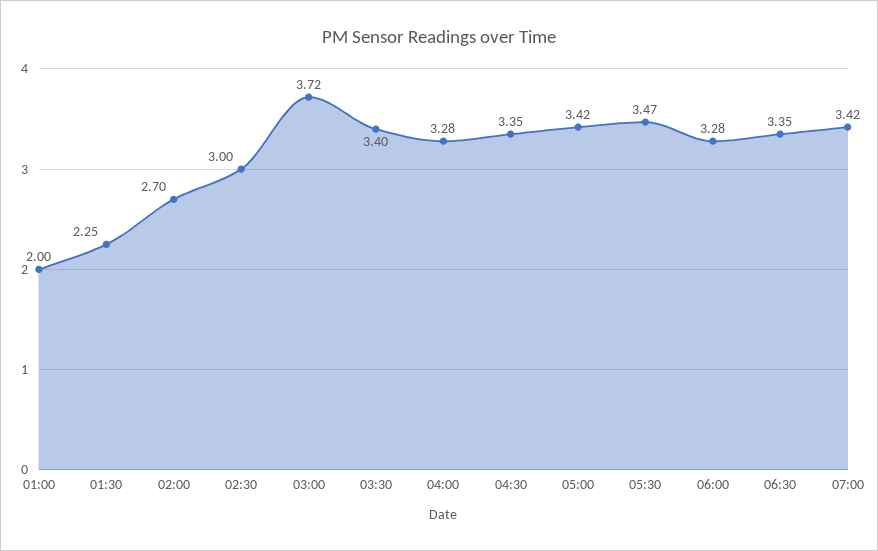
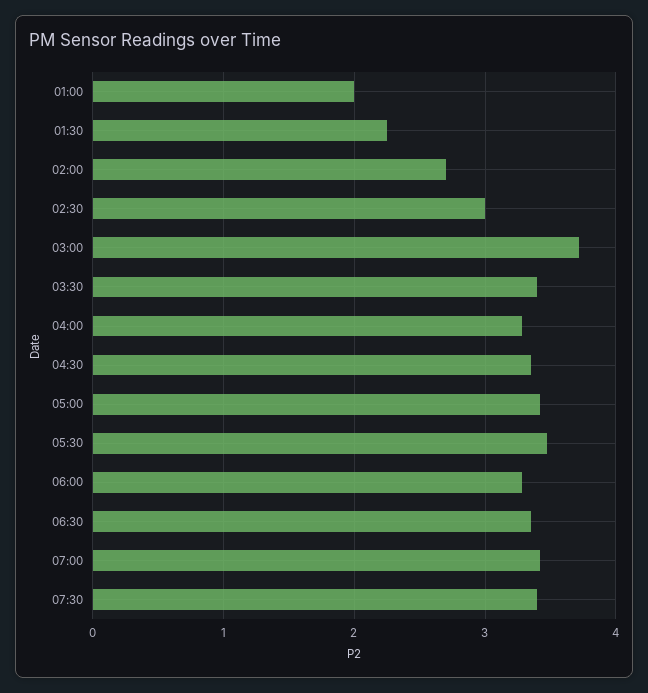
07:30: none -> 3.4

